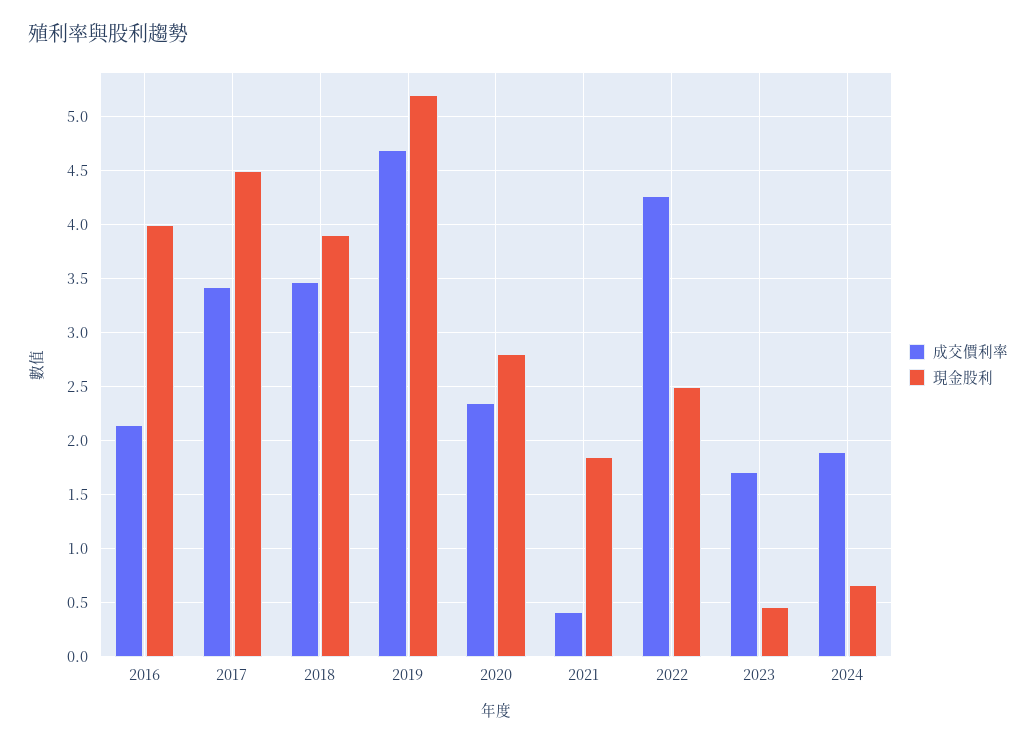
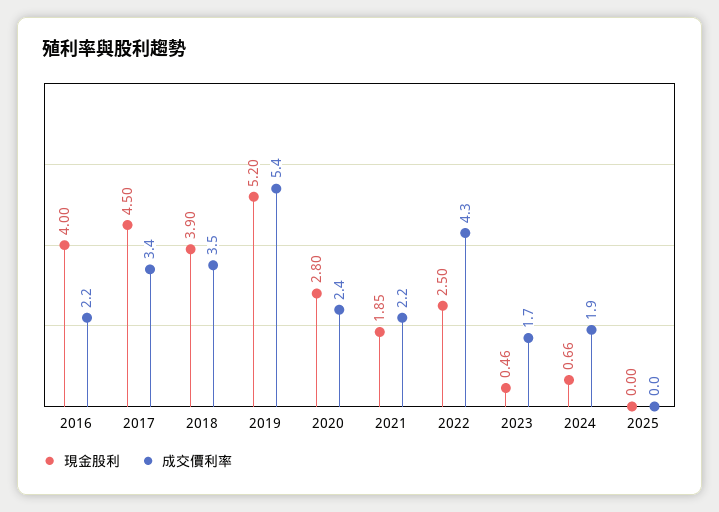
成交價利率, 2019: 4.7 -> 5.4
成交價利率, 2021: 0.4 -> 2.2
現金股利, 2025: none -> 0
成交價利率, 2025: none -> 0

